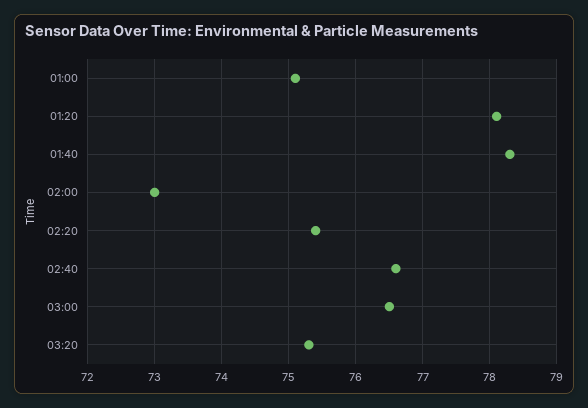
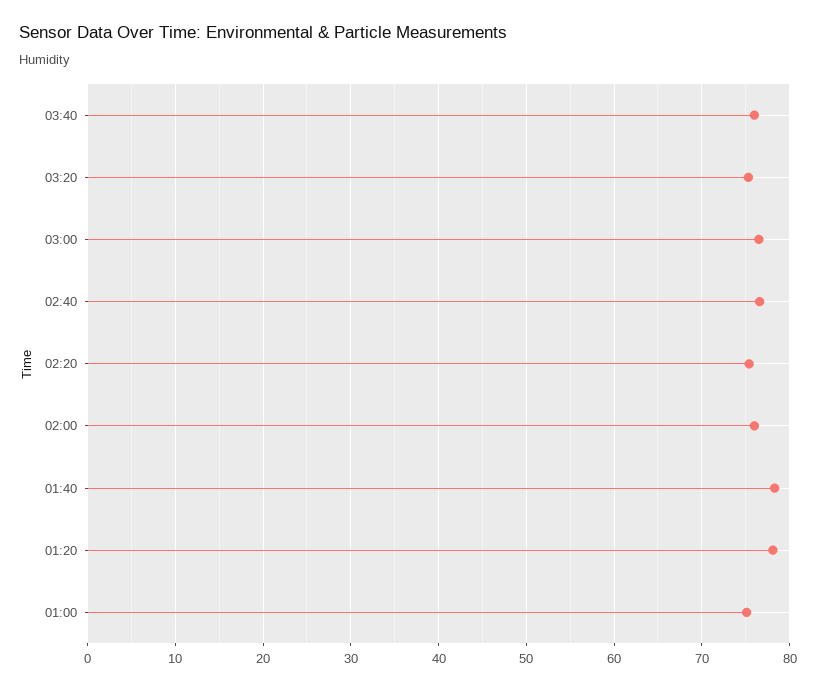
02:00: 73 -> 76
03:40: none -> 76

